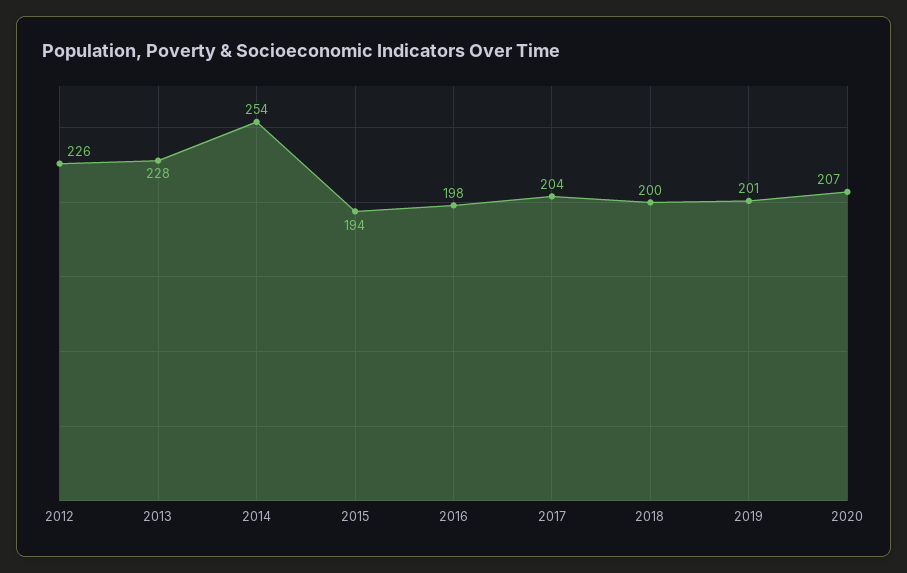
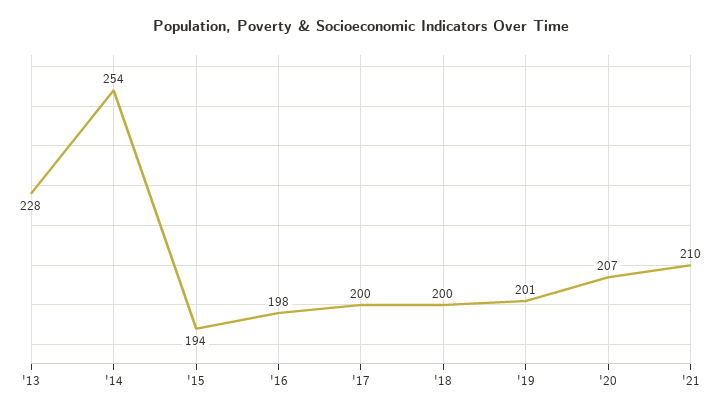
2012: 226 -> none
2017: 204 -> 200
'21: none -> 210

